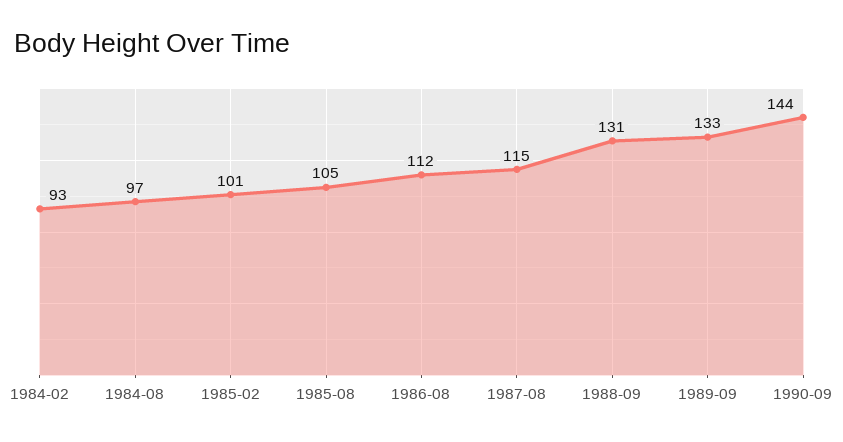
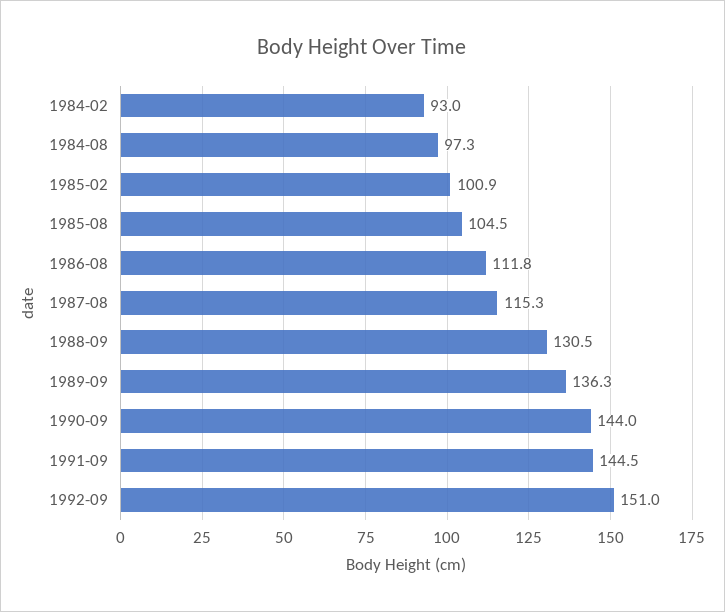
1989-09: 133 -> 136.3
1991-09: none -> 144.5
1992-09: none -> 151

